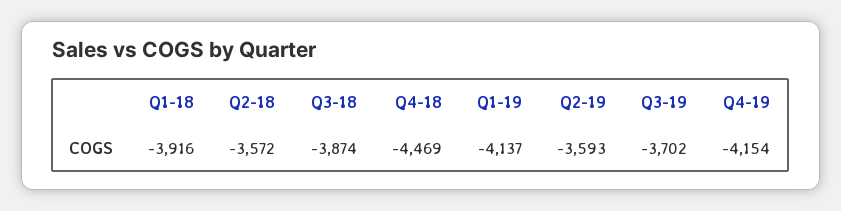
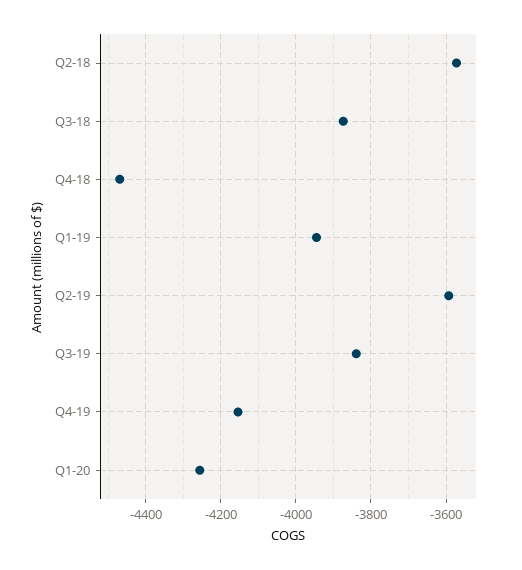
Q1-18: -3916 -> none
Q1-19: -4137 -> -3940
Q3-19: -3702 -> -3840
Q1-20: none -> -4260

